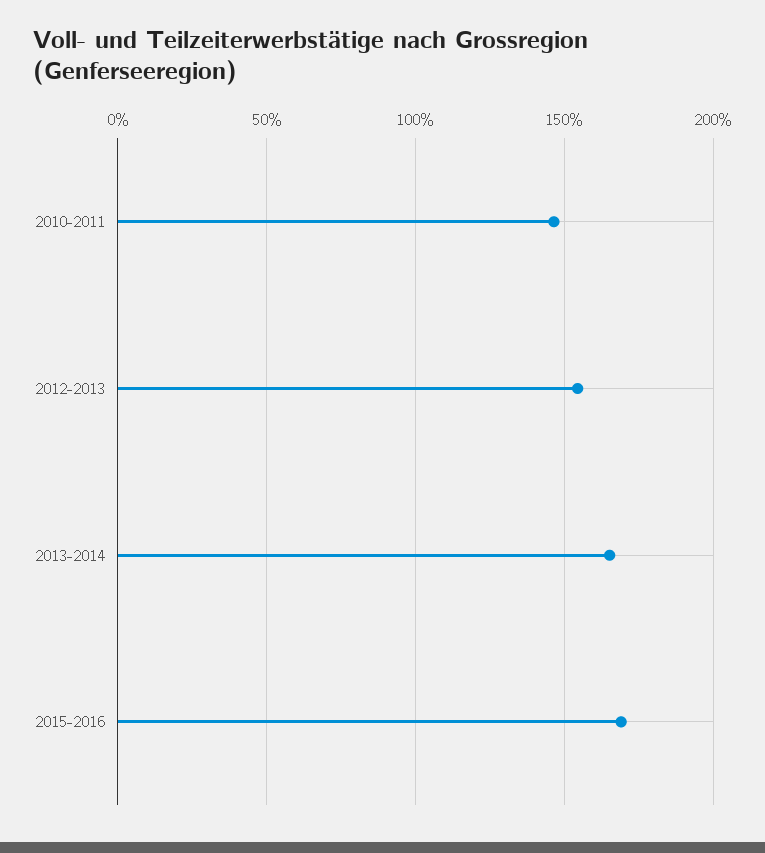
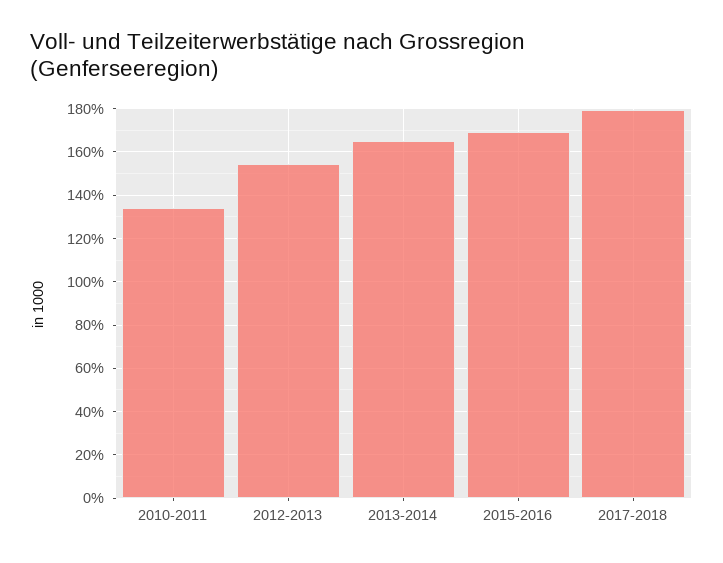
2010-2011: 145 -> 135
2017-2018: none -> 180

